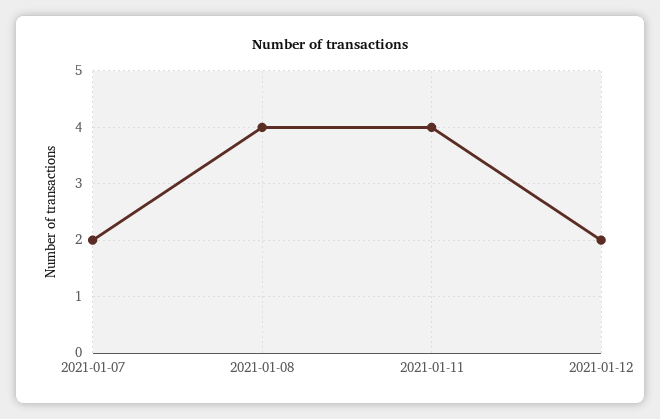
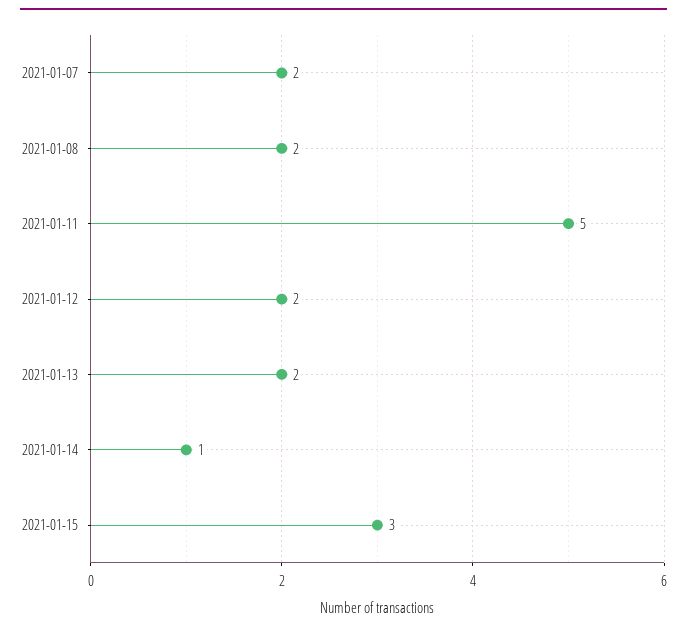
2021-01-08: 4 -> 2
2021-01-11: 4 -> 5
2021-01-13: none -> 2
2021-01-14: none -> 1
2021-01-15: none -> 3

